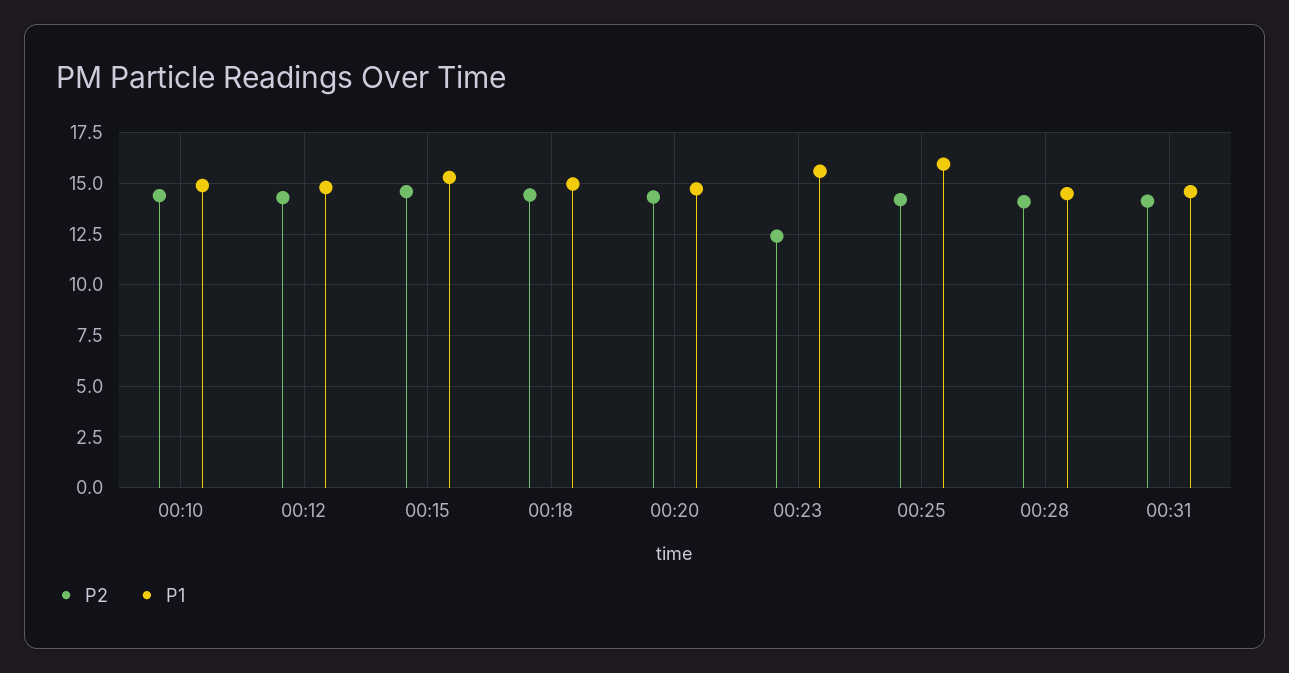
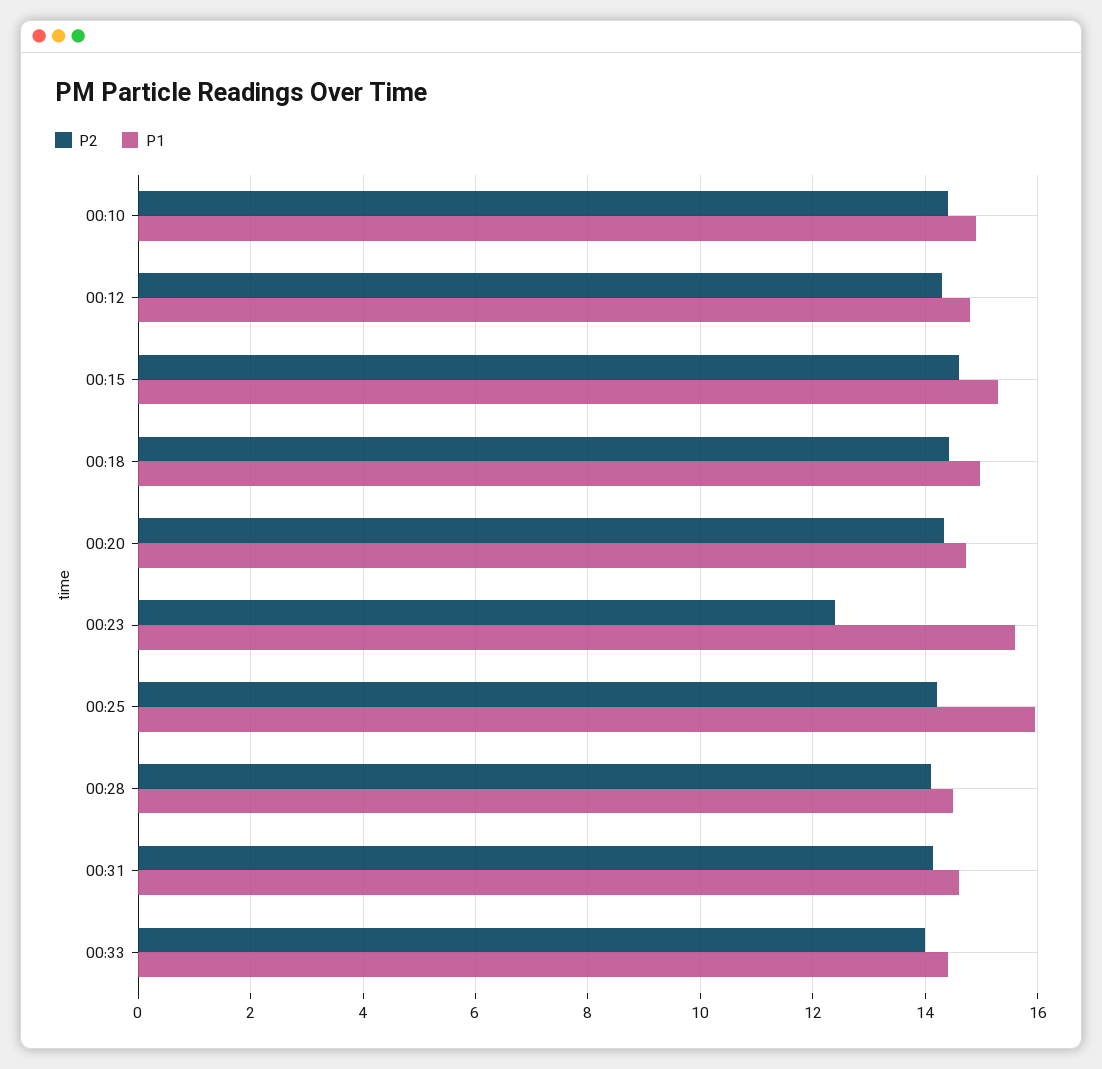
P2, 00:33: none -> 14
P1, 00:33: none -> 14.4

